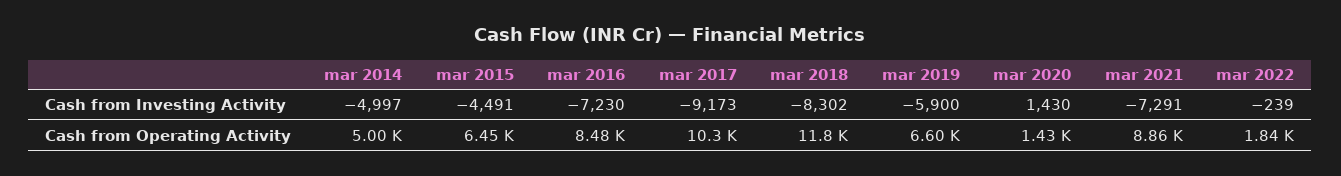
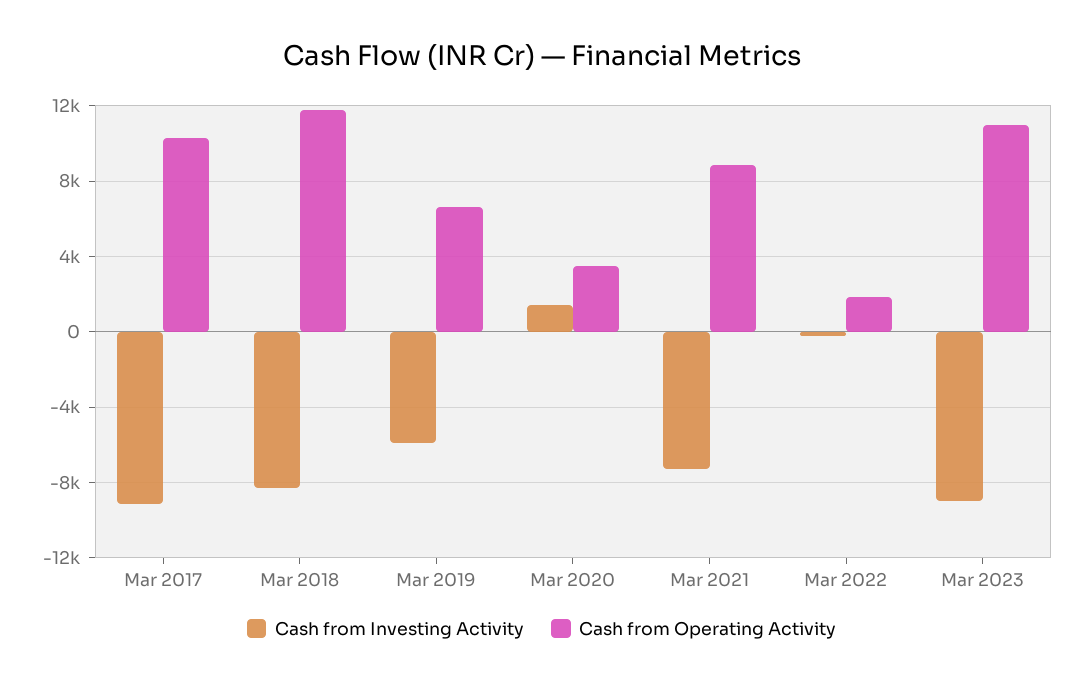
Cash from Investing Activity, mar 2014: -4997 -> none
Cash from Investing Activity, mar 2015: -4491 -> none
Cash from Investing Activity, mar 2016: -7230 -> none
Cash from Operating Activity, mar 2014: 5000 -> none
Cash from Operating Activity, mar 2015: 6450 -> none
Cash from Operating Activity, mar 2016: 8480 -> none
Cash from Operating Activity, mar 2020: 1430 -> 3500
Cash from Investing Activity, Mar 2023: none -> -9000
Cash from Operating Activity, Mar 2023: none -> 11000

